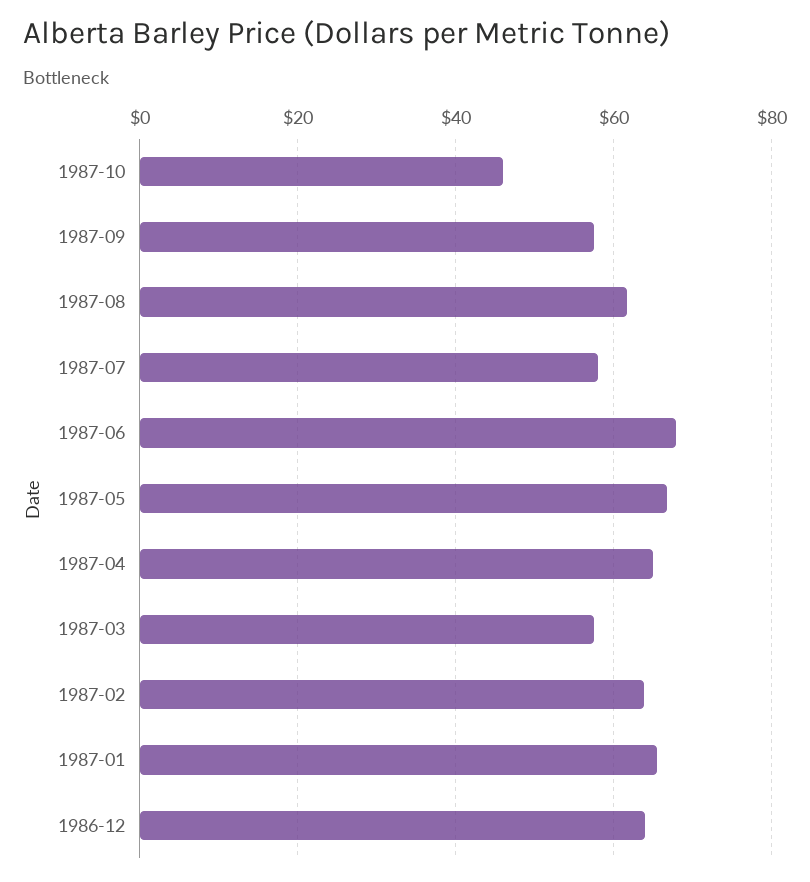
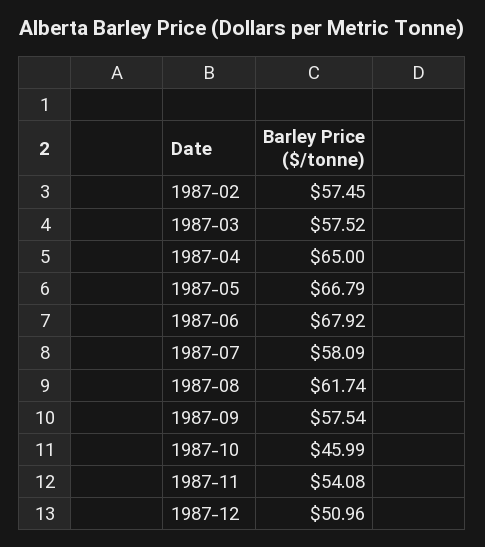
1987-02: 64 -> 57.45
1987-01: 66 -> none
1986-12: 64 -> none
1987-11: none -> 54.08
1987-12: none -> 50.96

